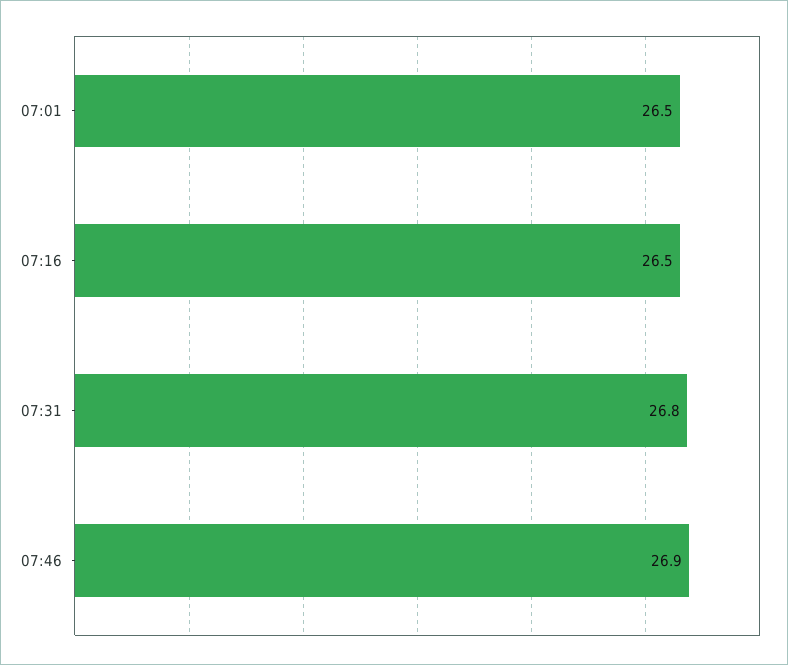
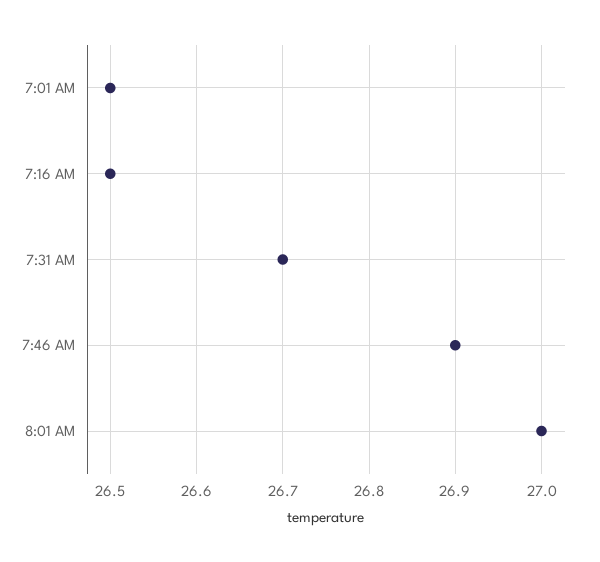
07:31: 26.8 -> 26.7
8:01 AM: none -> 27

